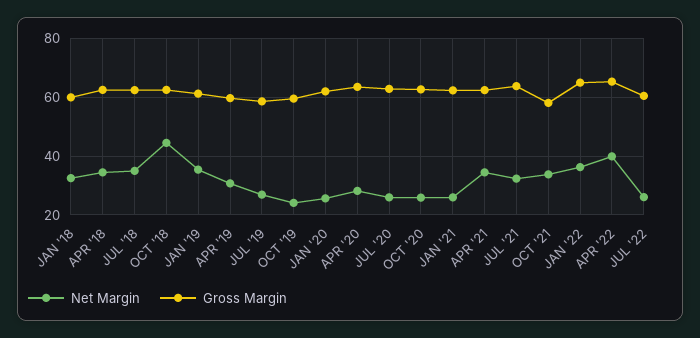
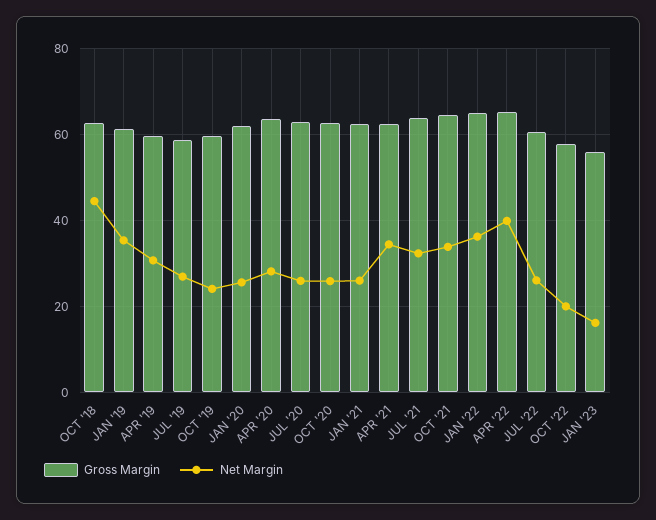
Net Margin, JAN '18: 32.5 -> none
Gross Margin, JAN '18: 60 -> none
Net Margin, APR '18: 35 -> none
Gross Margin, APR '18: 62.5 -> none
Net Margin, JUL '18: 35 -> none
Gross Margin, JUL '18: 62.5 -> none
Gross Margin, OCT '21: 57.5 -> 64
Gross Margin, OCT '22: none -> 58
Net Margin, OCT '22: none -> 20
Gross Margin, JAN '23: none -> 56
Net Margin, JAN '23: none -> 16

